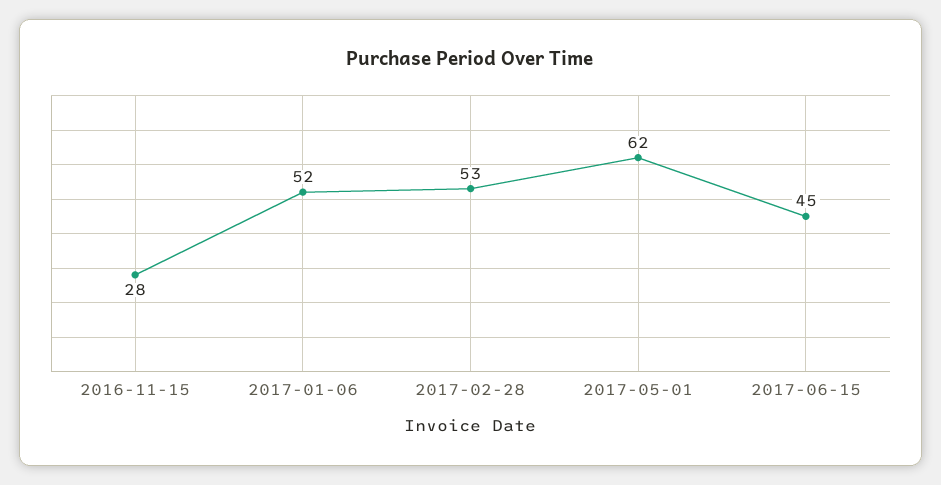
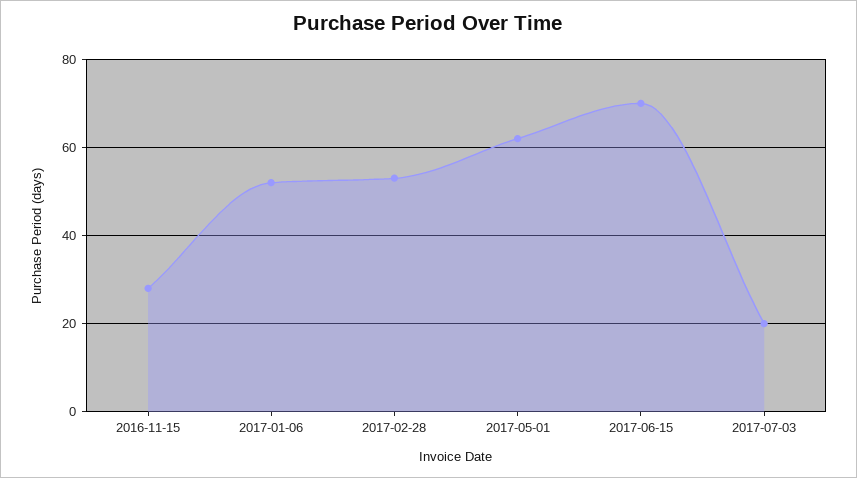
2017-06-15: 45 -> 70
2017-07-03: none -> 20

